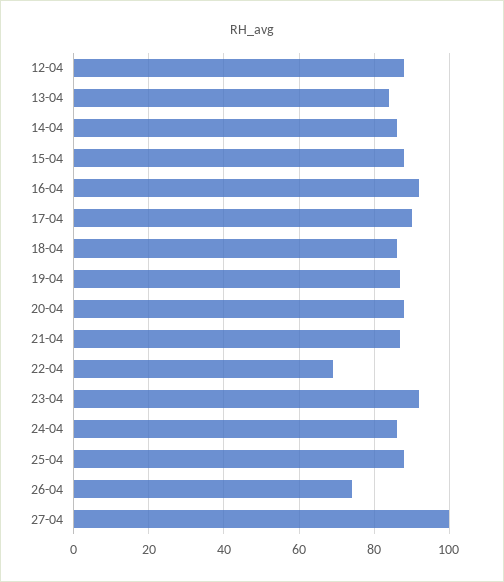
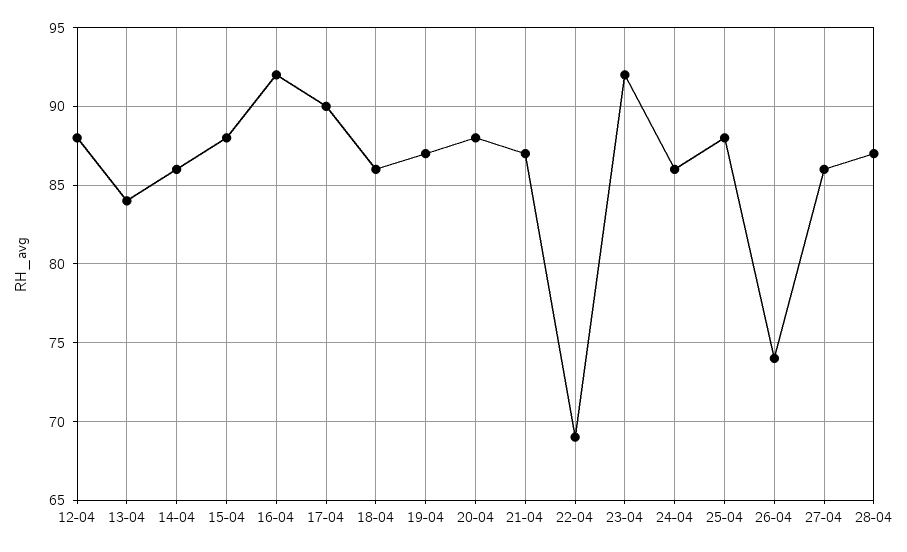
27-04: 100 -> 86
28-04: none -> 87

